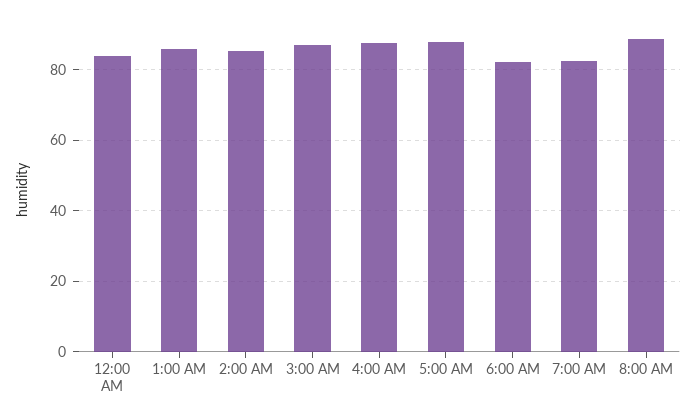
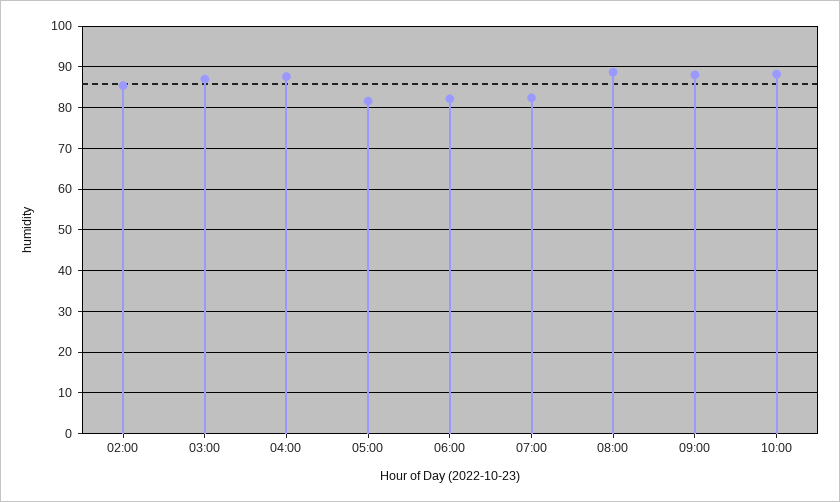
12:00 AM: 84 -> none
1:00 AM: 86 -> none
5:00 AM: 88 -> 82
09:00: none -> 88
10:00: none -> 88

